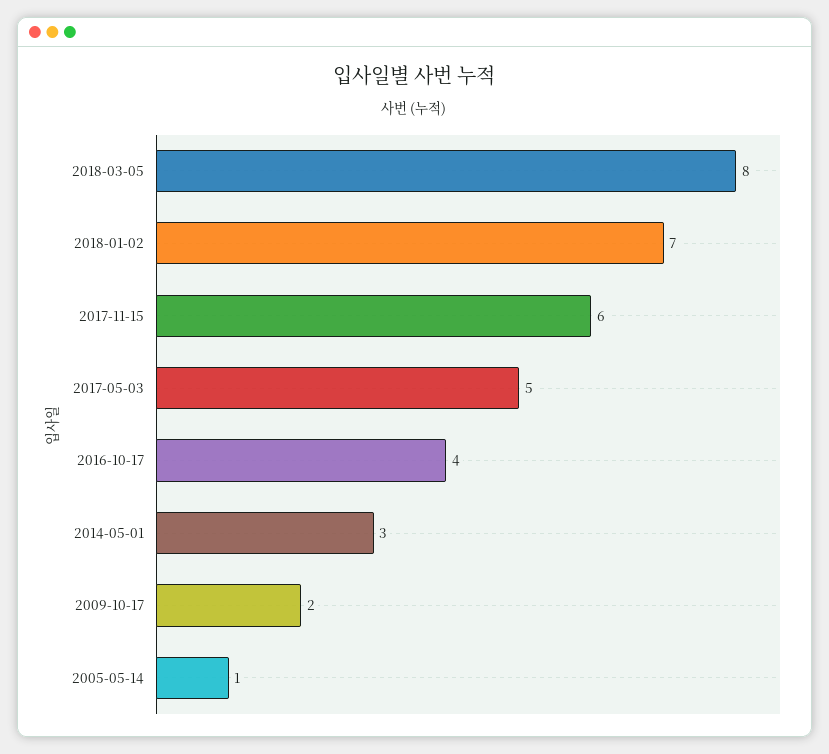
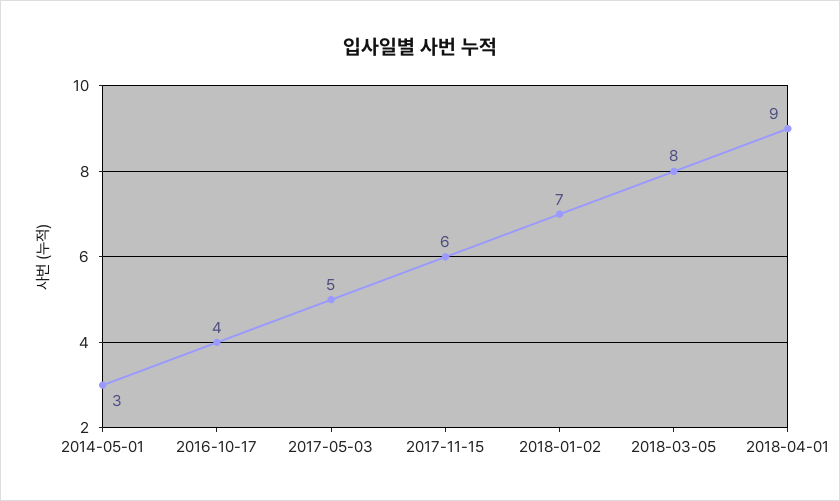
2009-10-17: 2 -> none
2005-05-14: 1 -> none
2018-04-01: none -> 9

